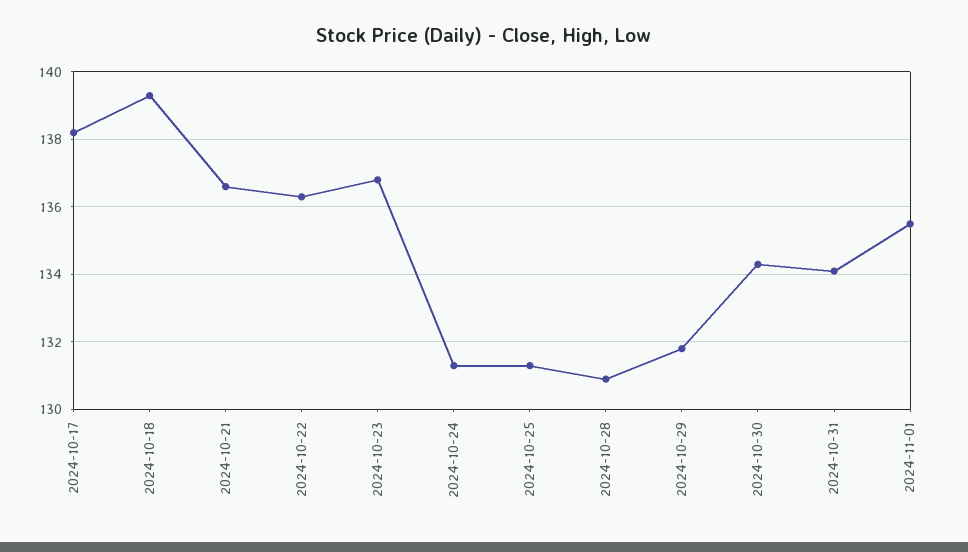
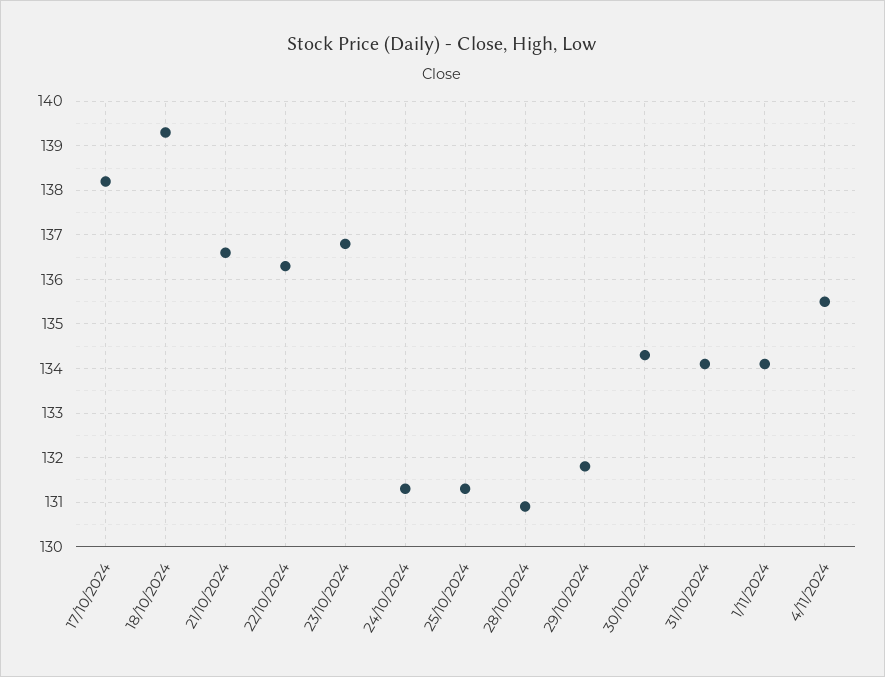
2024-11-01: 135.5 -> 134
4/11/2024: none -> 135.5

